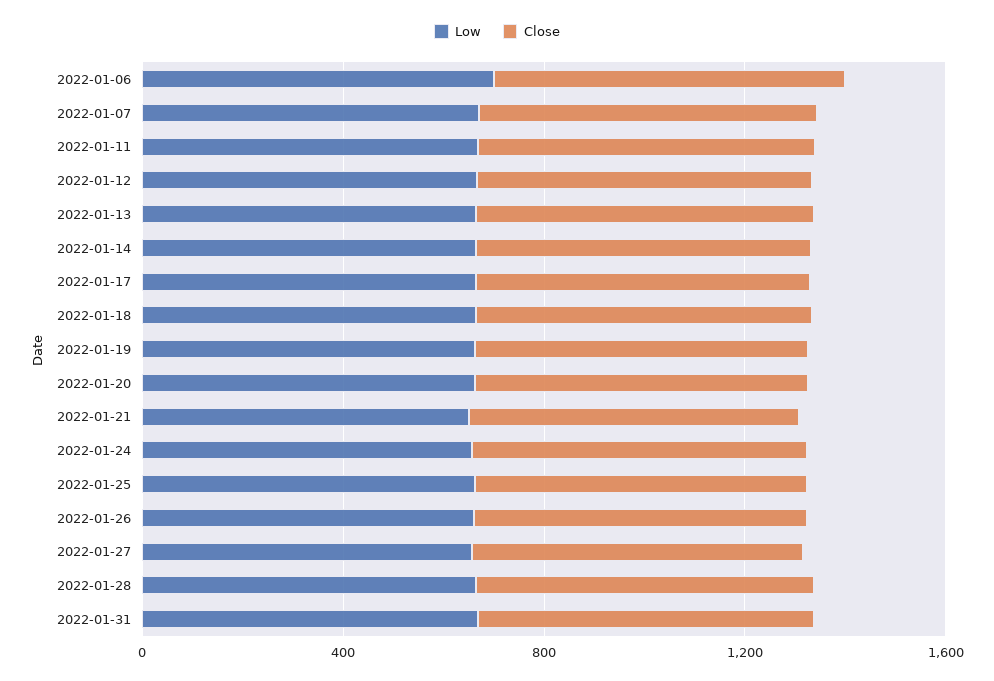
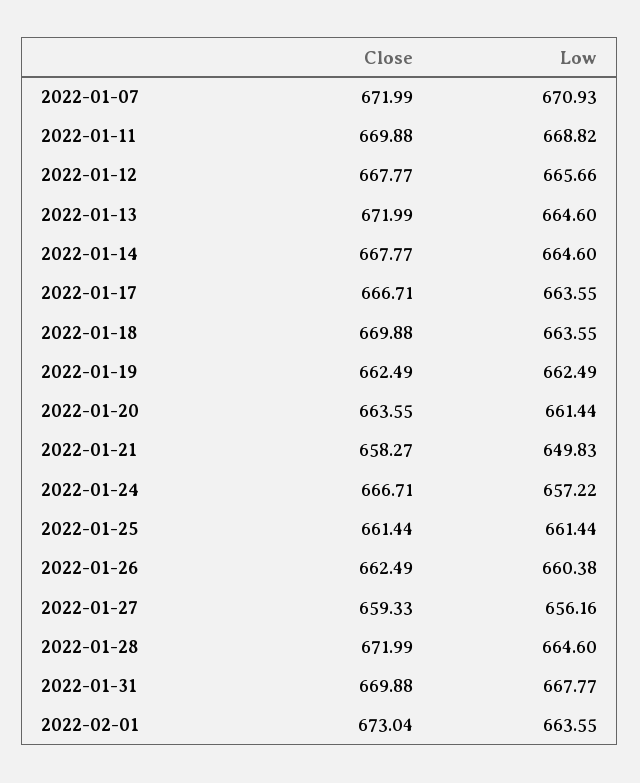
Low, 2022-01-06: 700 -> none
Close, 2022-01-06: 700 -> none
Close, 2022-02-01: none -> 673.04
Low, 2022-02-01: none -> 663.55

